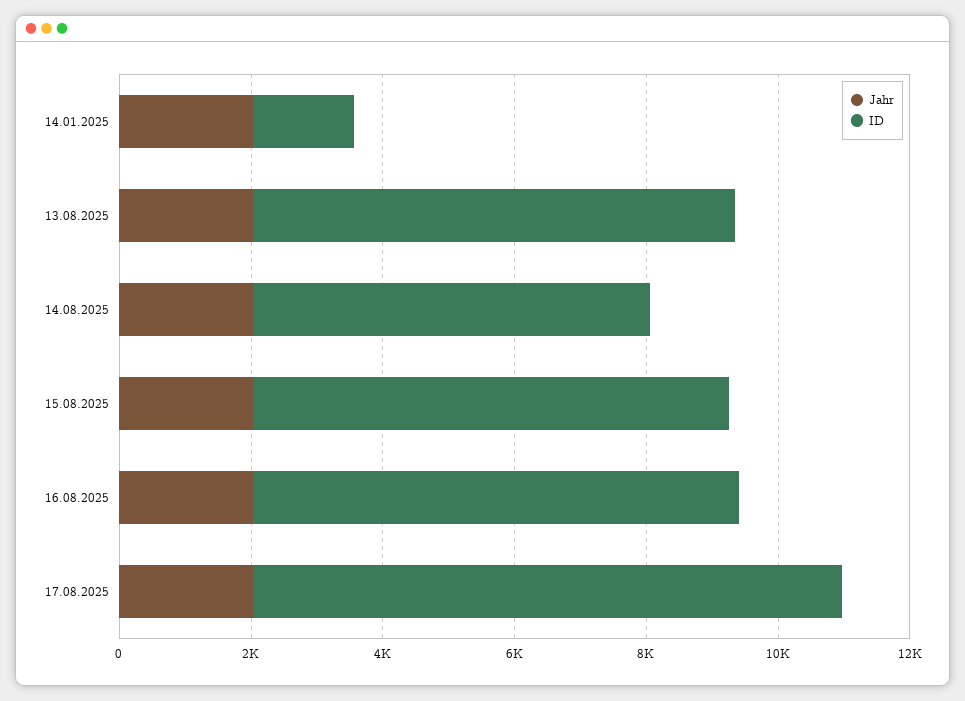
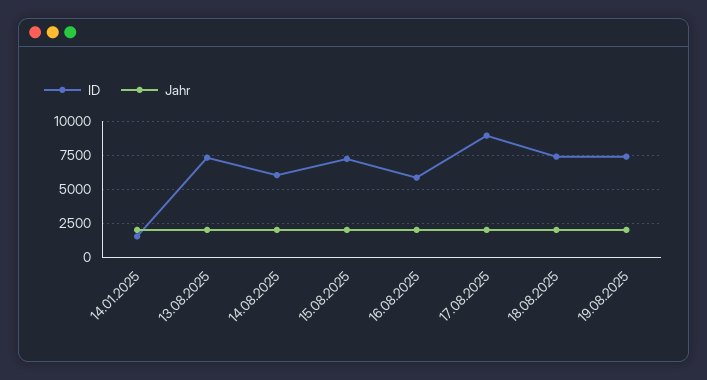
ID, 16.08.2025: 7500 -> 6000
ID, 18.08.2025: none -> 7500
Jahr, 18.08.2025: none -> 2000
ID, 19.08.2025: none -> 7500
Jahr, 19.08.2025: none -> 2000

